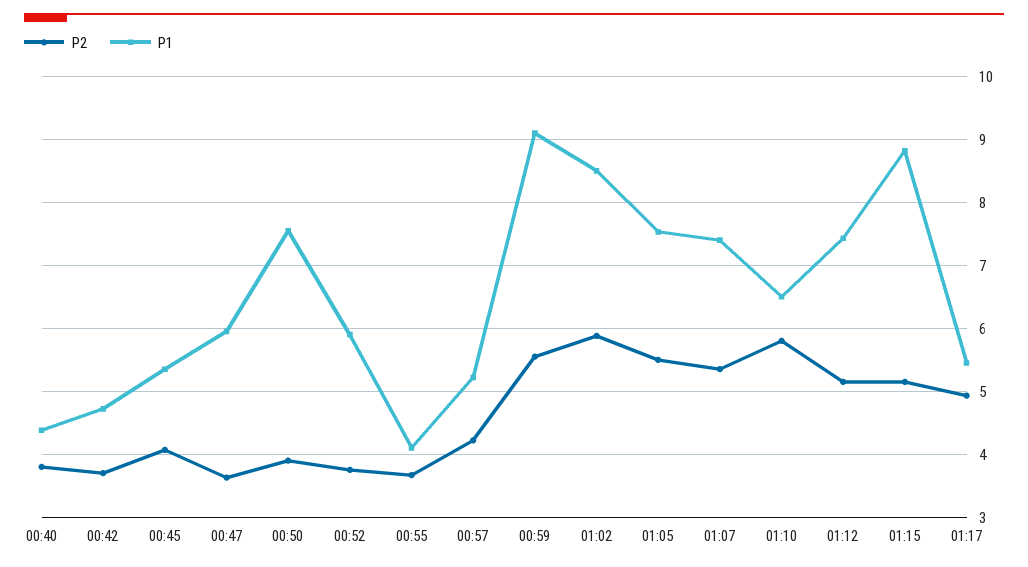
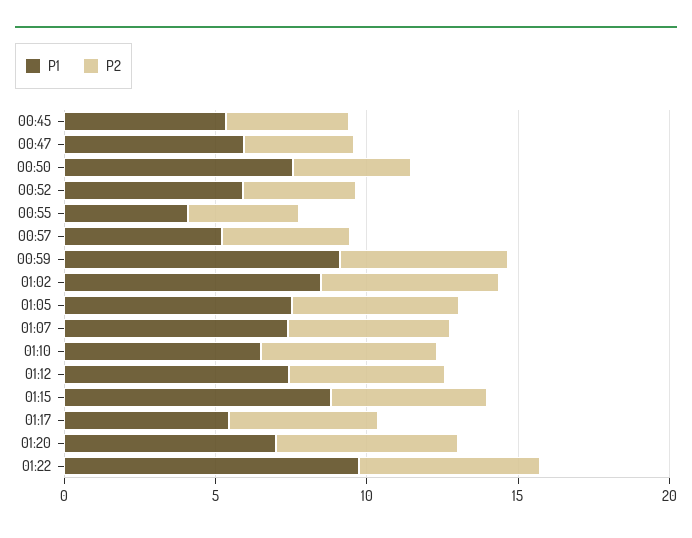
P2, 00:40: 3.8 -> none
P1, 00:40: 4.4 -> none
P2, 00:42: 3.7 -> none
P1, 00:42: 4.7 -> none
P1, 01:20: none -> 7
P2, 01:20: none -> 6
P1, 01:22: none -> 10
P2, 01:22: none -> 6

